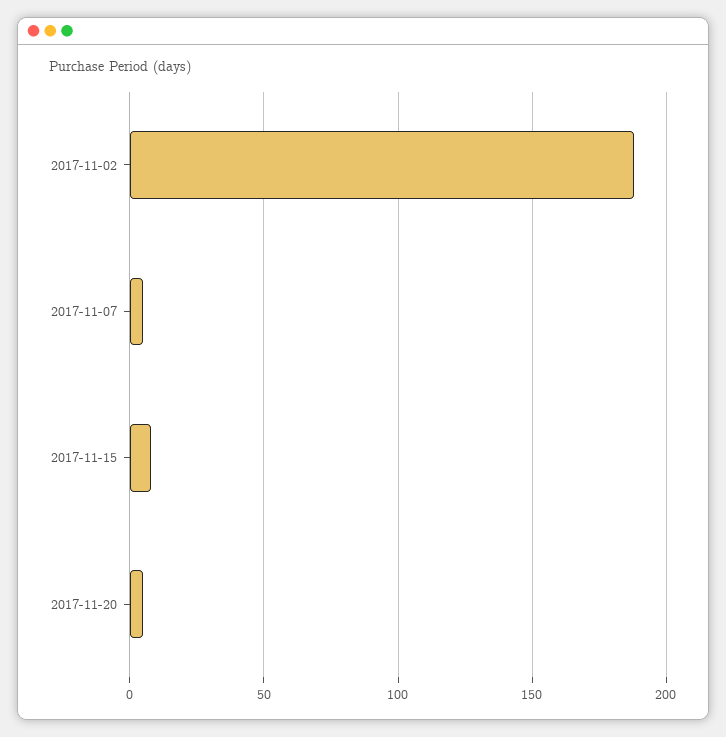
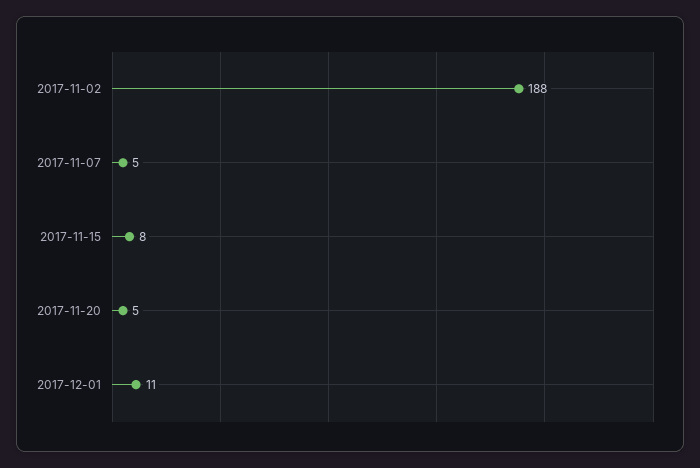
2017-12-01: none -> 11

